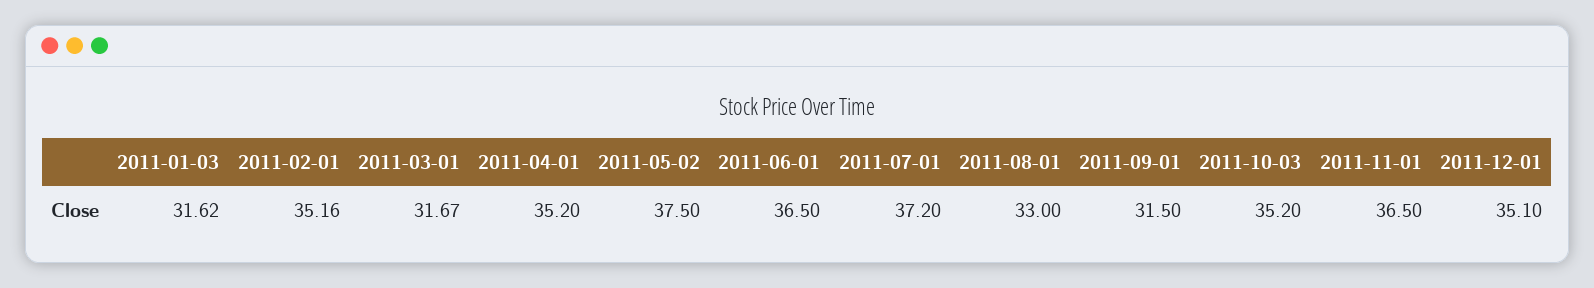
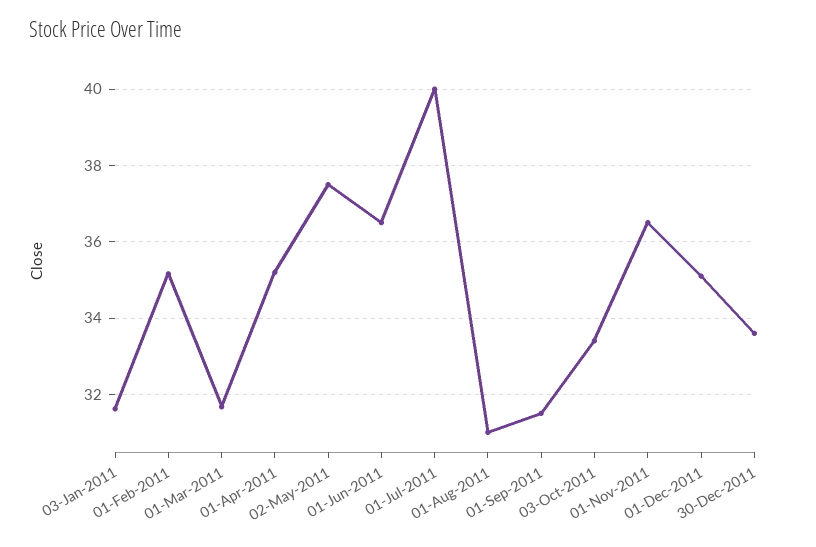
2011-07-01: 37.2 -> 40
2011-08-01: 33 -> 31
2011-10-03: 35.2 -> 33.4
30-Dec-2011: none -> 33.6

